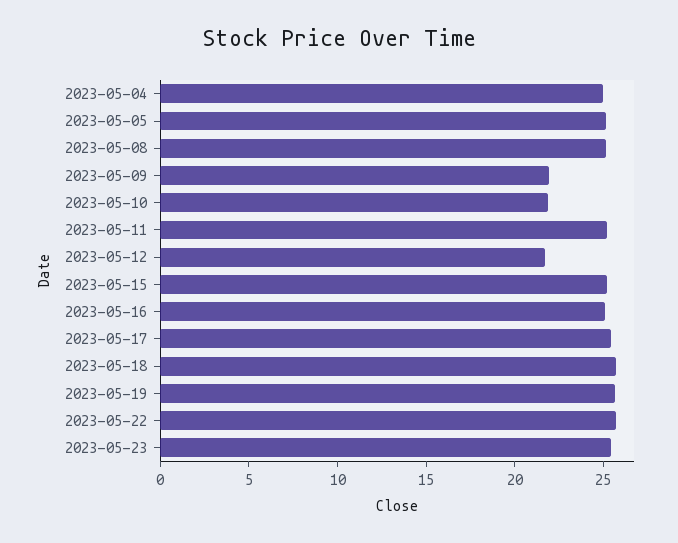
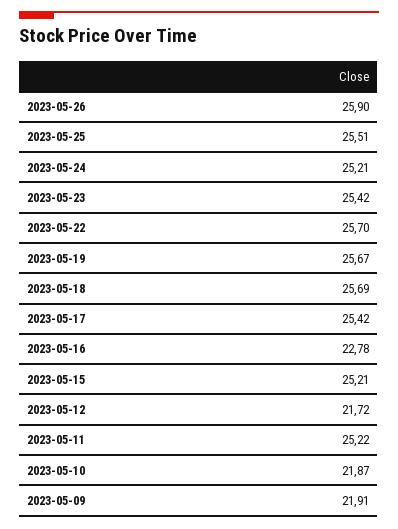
2023-05-04: 25 -> none
2023-05-05: 25 -> none
2023-05-08: 25 -> none
2023-05-16: 25 -> 22.78
2023-05-26: none -> 25.9
2023-05-25: none -> 25.51
2023-05-24: none -> 25.21

